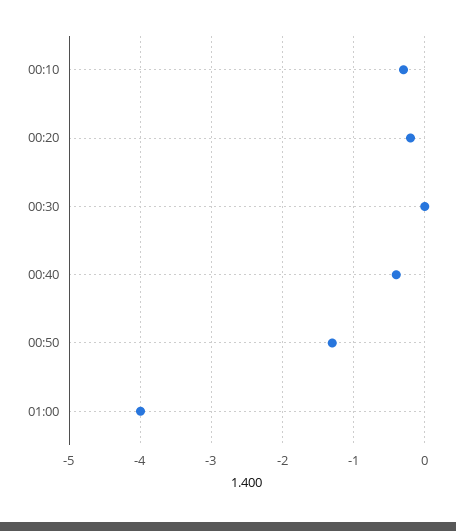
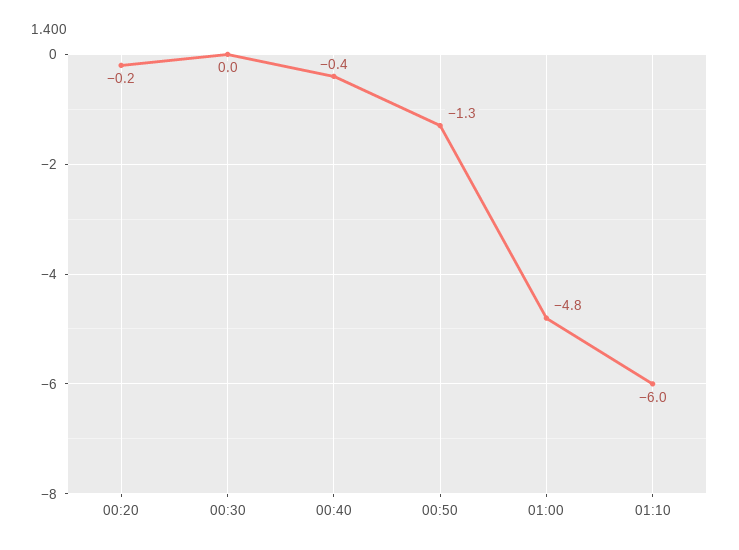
00:10: -0.3 -> none
01:00: -4 -> -4.8
01:10: none -> -6

